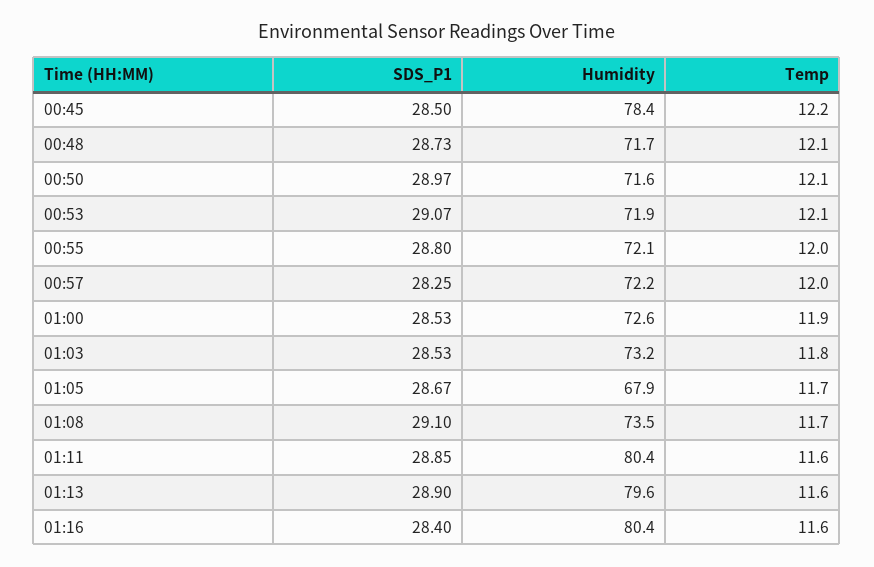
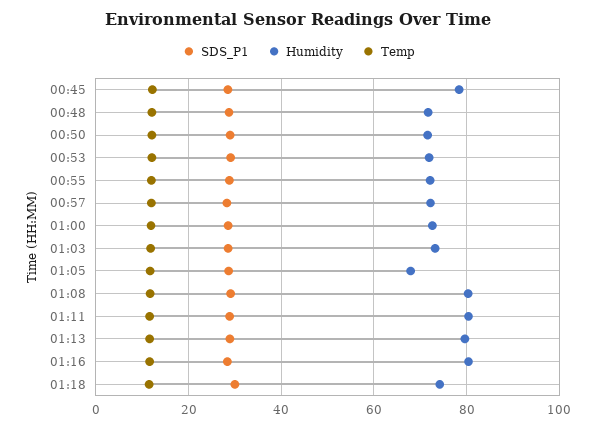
Humidity, 01:08: 73.5 -> 80
SDS_P1, 01:18: none -> 30
Humidity, 01:18: none -> 74
Temp, 01:18: none -> 12

